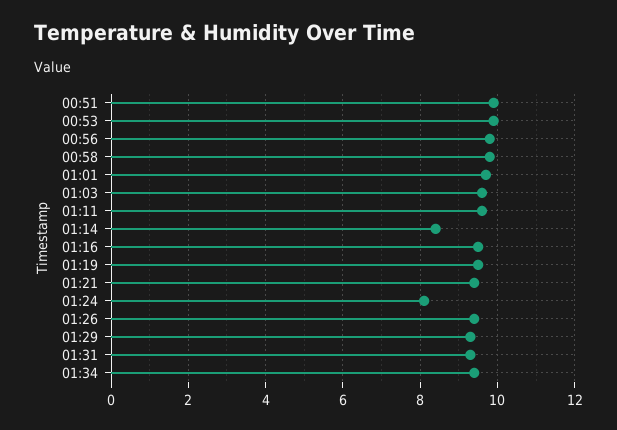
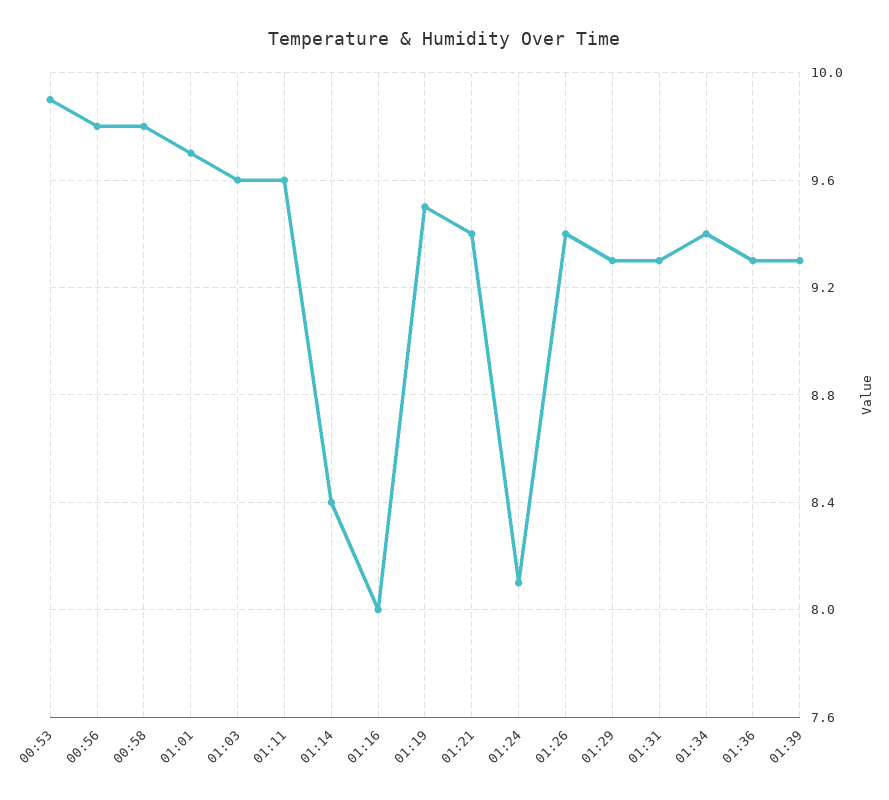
00:51: 10 -> none
01:16: 9.5 -> 8
01:36: none -> 9.3
01:39: none -> 9.3

